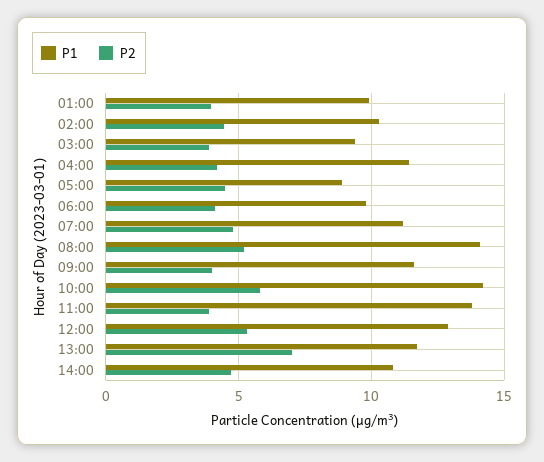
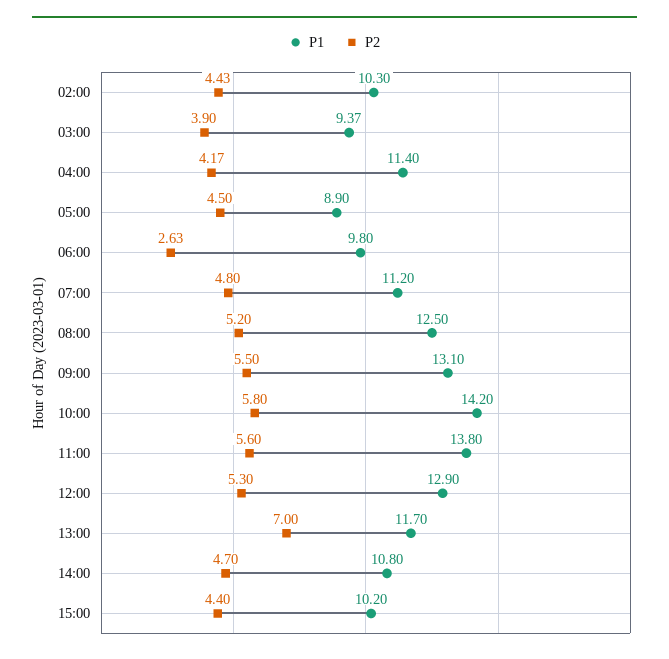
P1, 01:00: 10 -> none
P2, 01:00: 4 -> none
P2, 06:00: 4 -> 2.63
P1, 08:00: 14 -> 12.5
P1, 09:00: 11.5 -> 13.1
P2, 09:00: 4 -> 5.5
P2, 11:00: 4 -> 5.6
P1, 15:00: none -> 10.2
P2, 15:00: none -> 4.4

